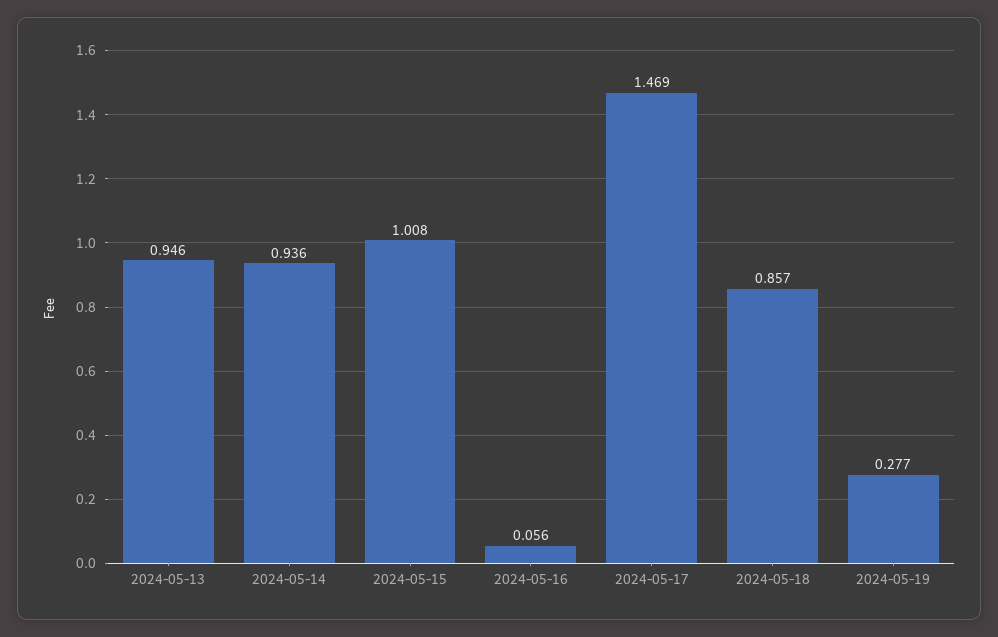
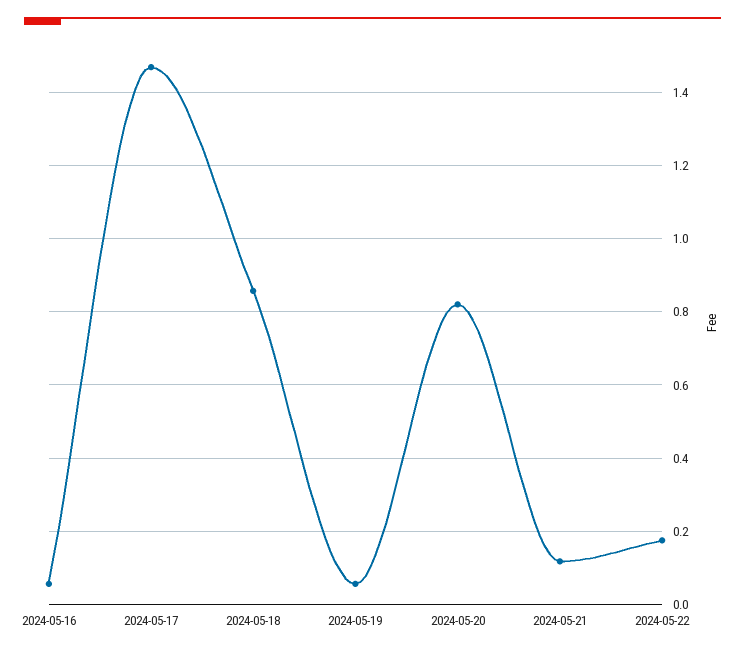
2024-05-13: 0.946 -> none
2024-05-14: 0.936 -> none
2024-05-15: 1.008 -> none
2024-05-19: 0.277 -> 0.06
2024-05-20: none -> 0.82
2024-05-21: none -> 0.12
2024-05-22: none -> 0.18

